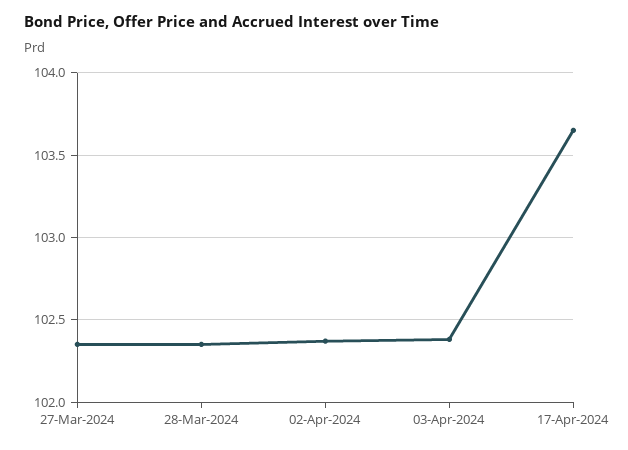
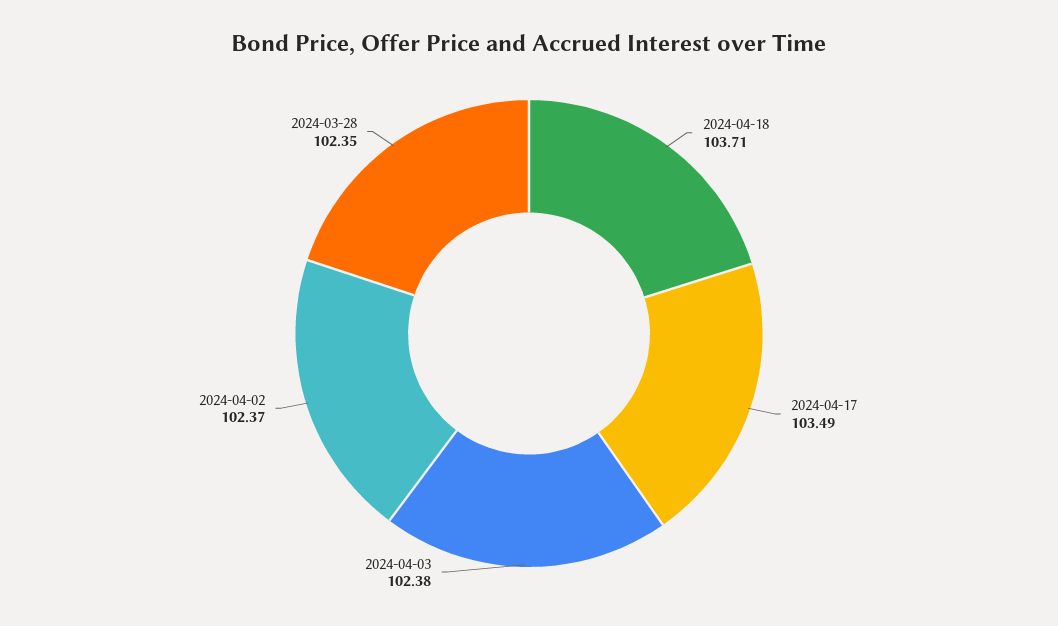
27-Mar-2024: 102.35 -> none
17-Apr-2024: 103.65 -> 103.49
2024-04-18: none -> 103.71

